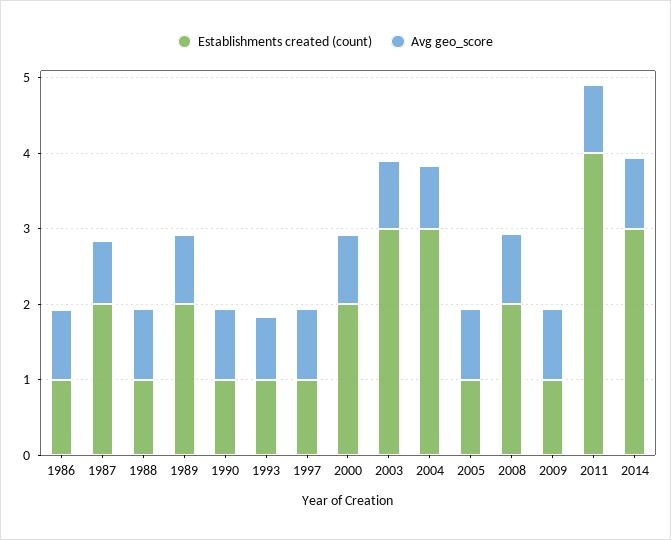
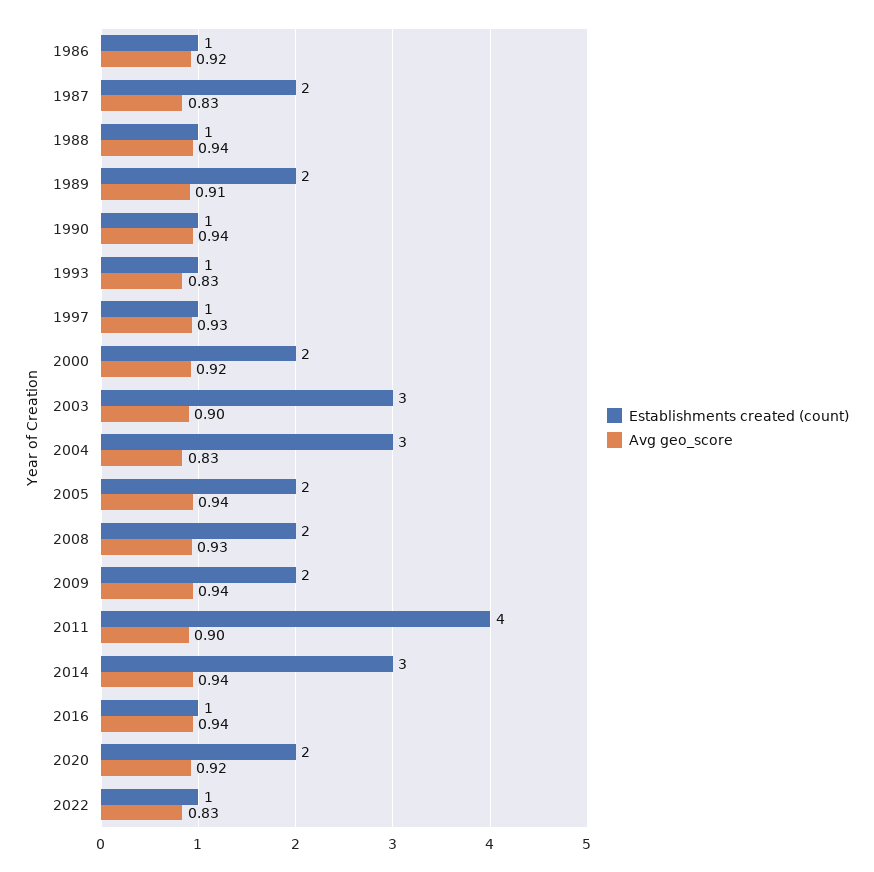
Establishments created (count), 2005: 1 -> 2
Establishments created (count), 2009: 1 -> 2
Establishments created (count), 2016: none -> 1
Avg geo_score, 2016: none -> 0.94
Establishments created (count), 2020: none -> 2
Avg geo_score, 2020: none -> 0.92
Establishments created (count), 2022: none -> 1
Avg geo_score, 2022: none -> 0.83

